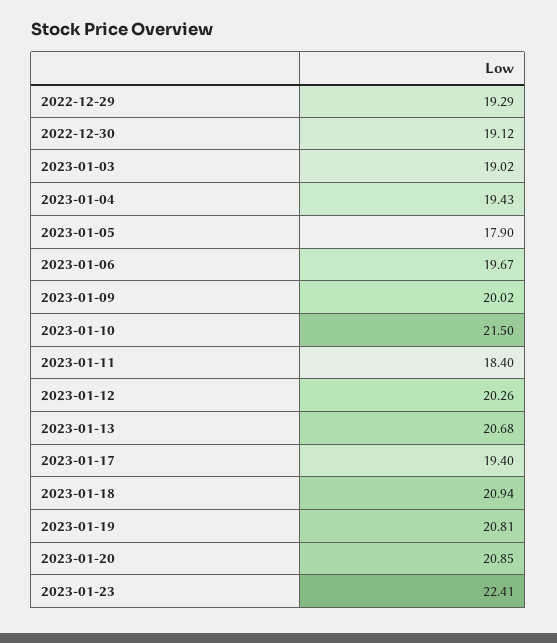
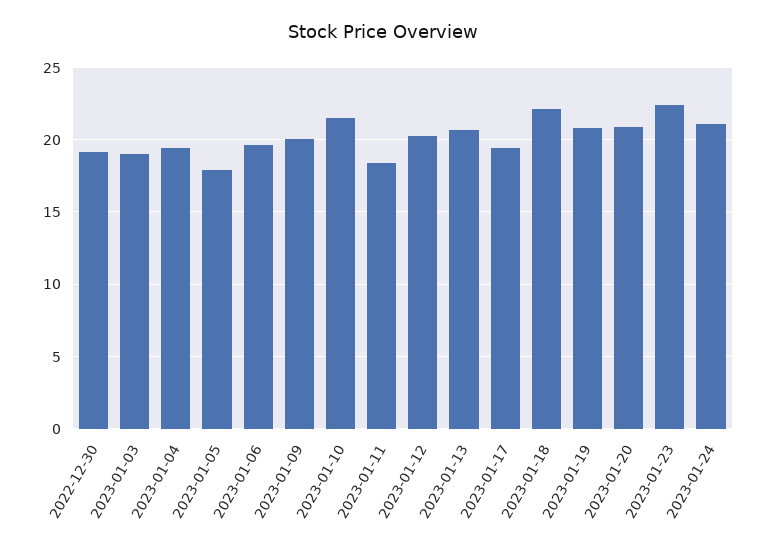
2022-12-29: 19.29 -> none
2023-01-18: 20.94 -> 22
2023-01-24: none -> 21

